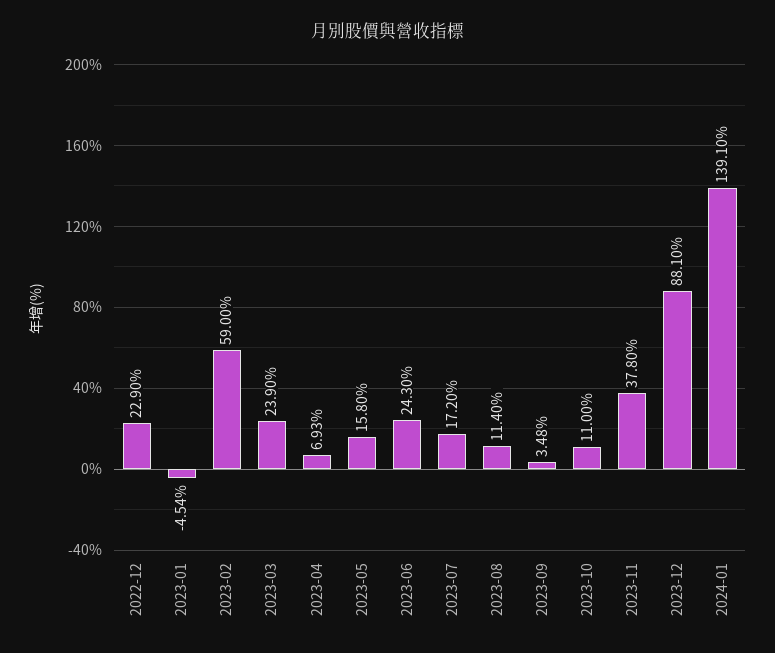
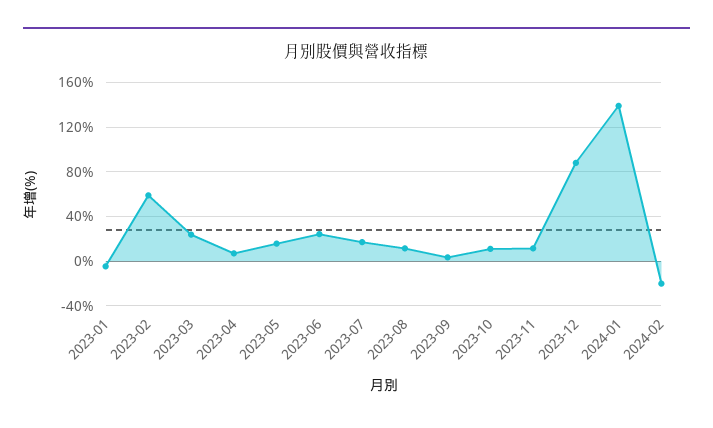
2022-12: 22.9 -> none
2023-11: 37.8 -> 10
2024-02: none -> -20

